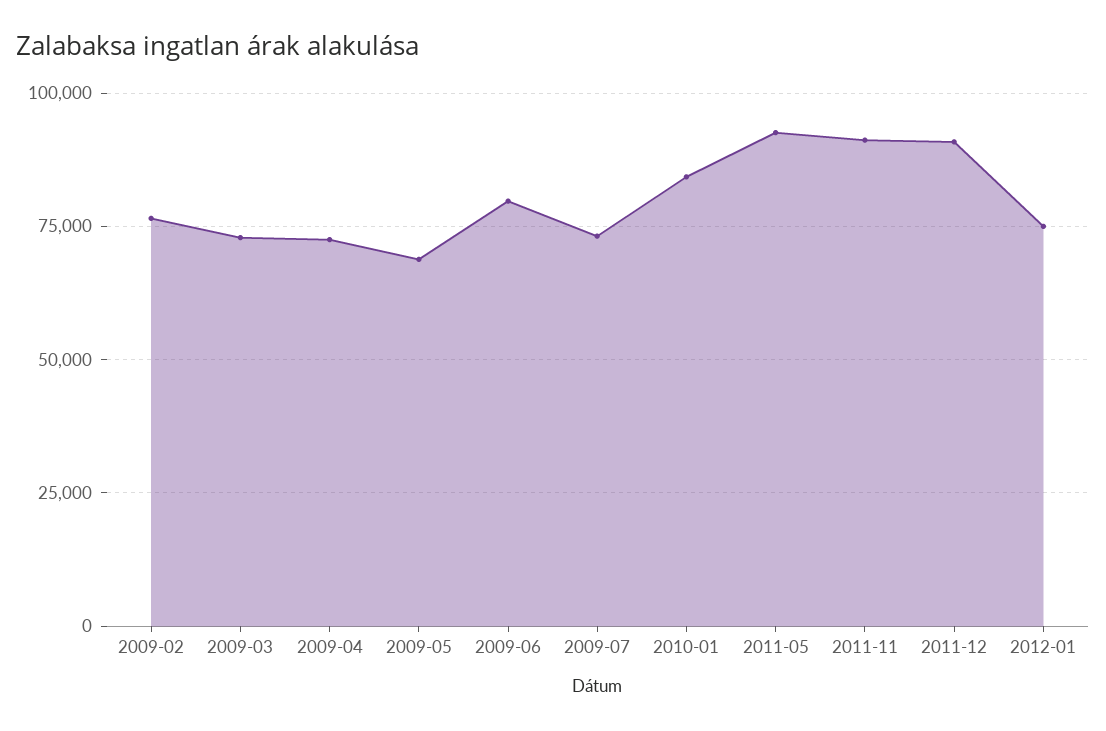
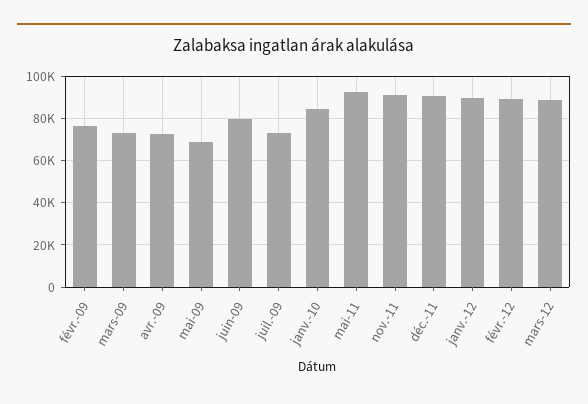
2012-01: 75000 -> 90000
févr.-12: none -> 90000
mars-12: none -> 90000

